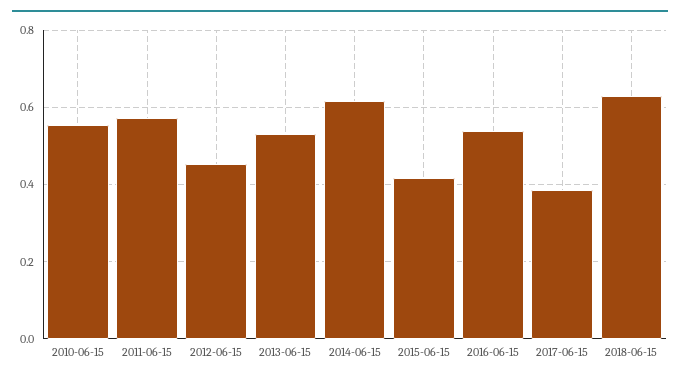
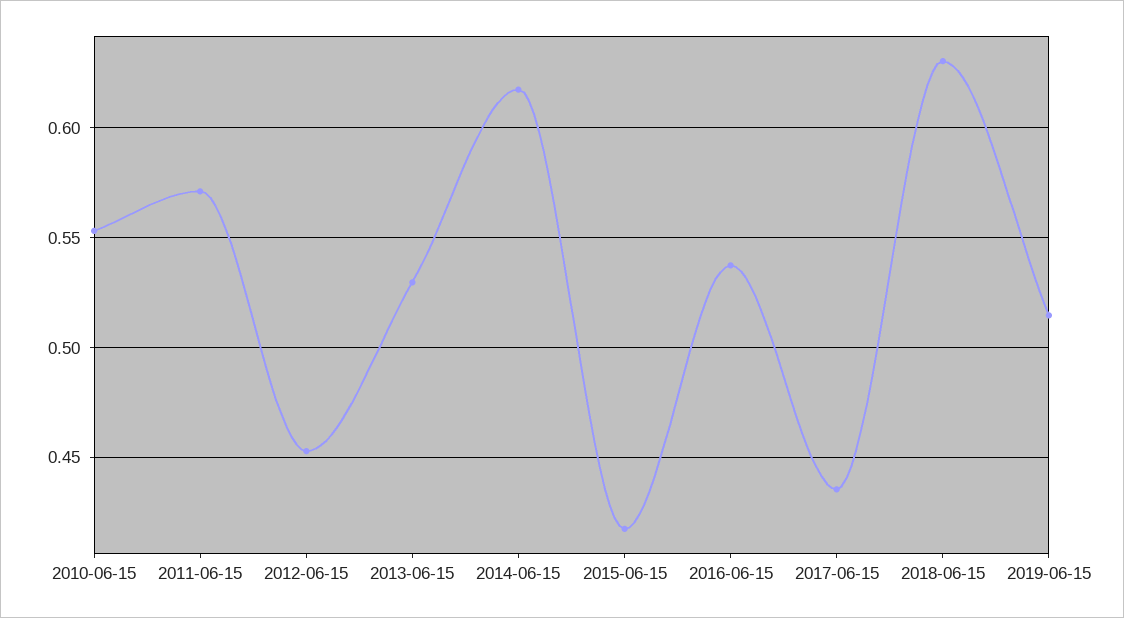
2017-06-15: 0.38 -> 0.435
2019-06-15: none -> 0.515

